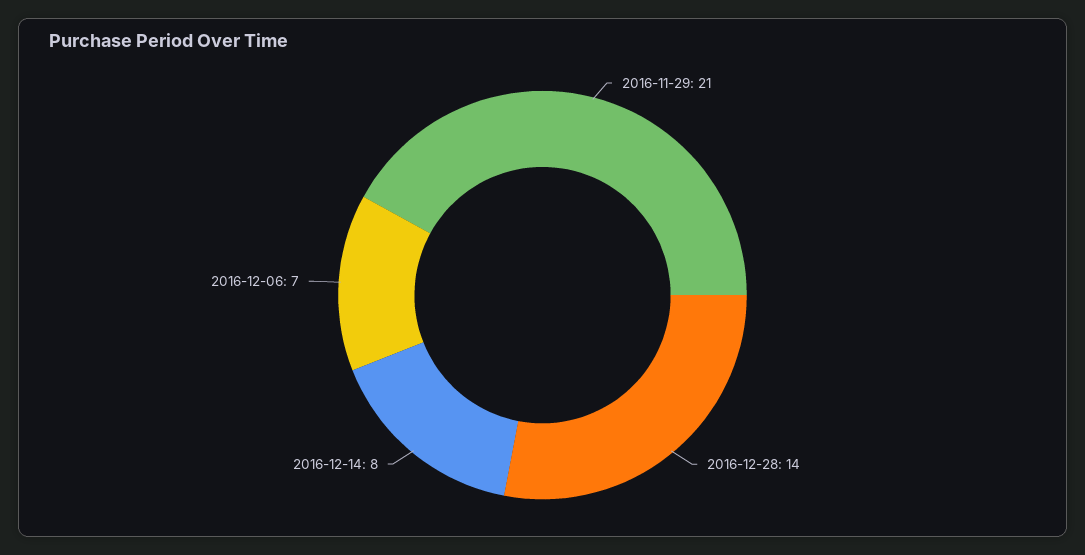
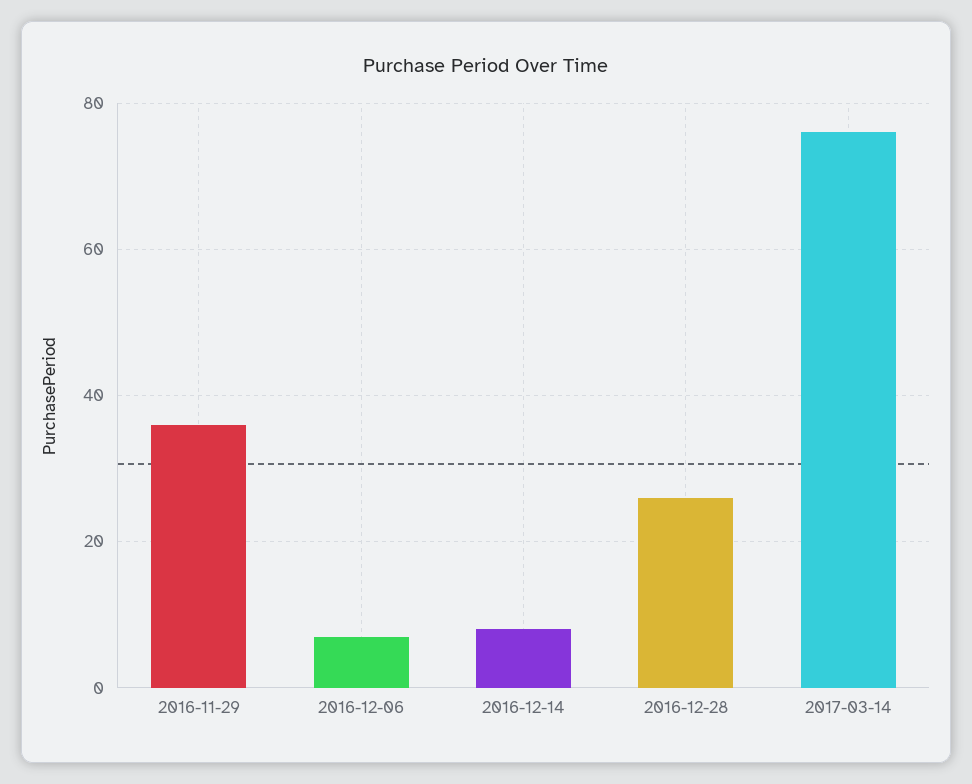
2016-11-29: 21 -> 35
2016-12-28: 14 -> 25
2017-03-14: none -> 75

